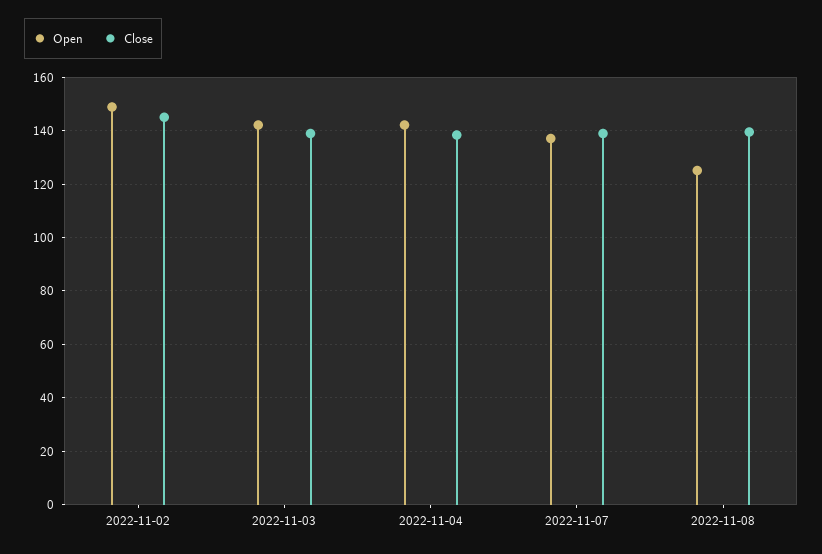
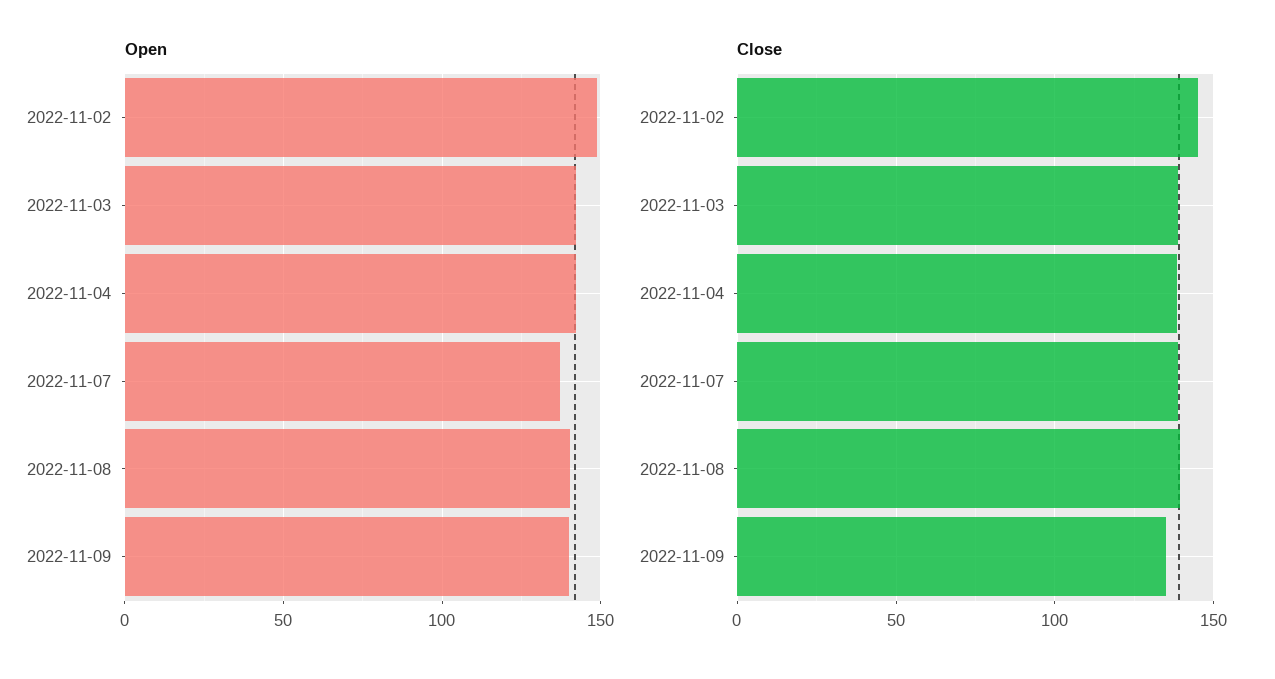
Open, 2022-11-08: 125 -> 140
Open, 2022-11-09: none -> 140
Close, 2022-11-09: none -> 135

